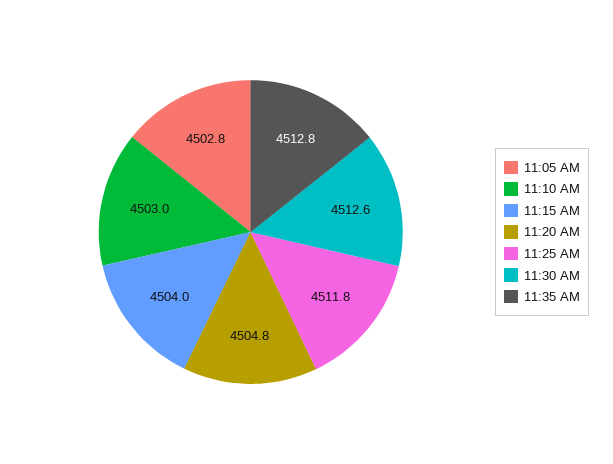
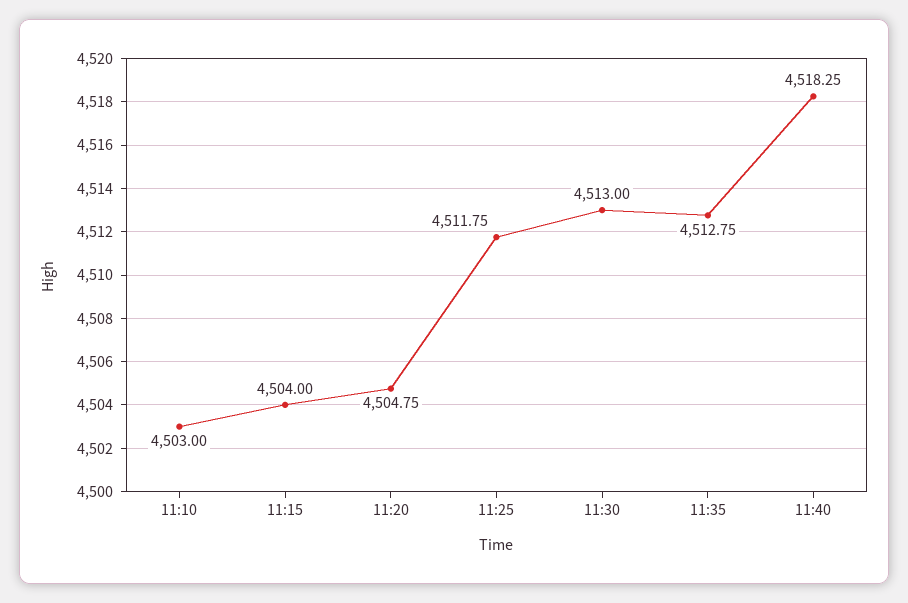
11:05 AM: 4502.8 -> none
11:30 AM: 4512.6 -> 4513
11:40: none -> 4518.25

